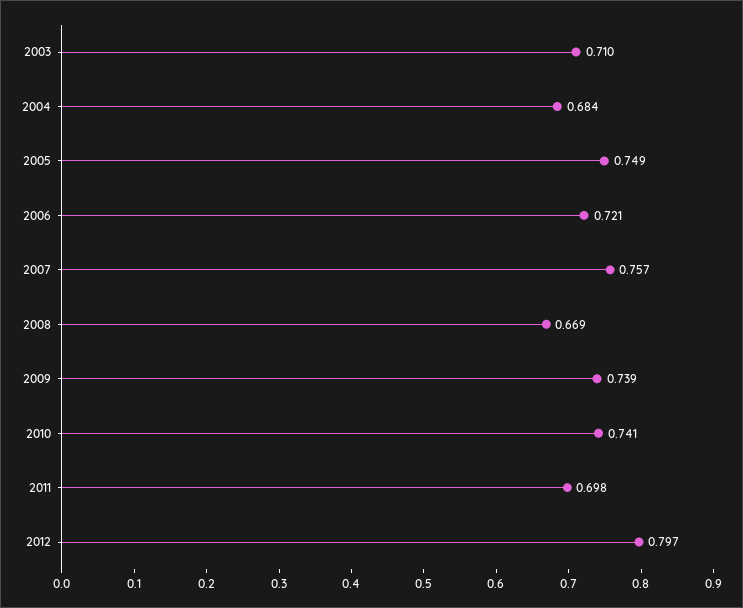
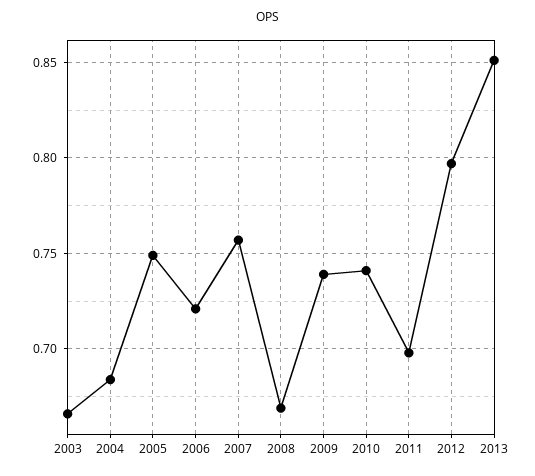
2003: 0.71 -> 0.665
2013: none -> 0.85

